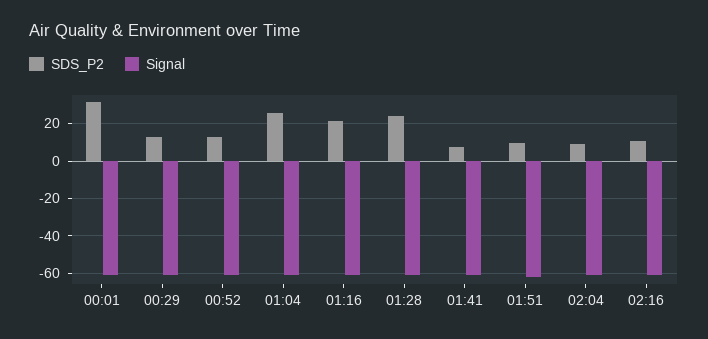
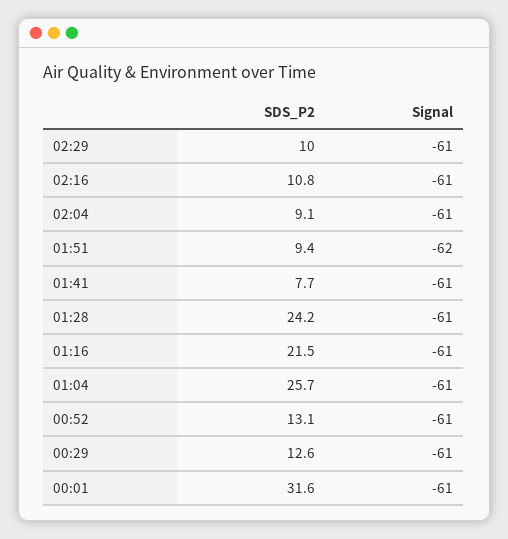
SDS_P2, 02:29: none -> 10
Signal, 02:29: none -> -61

